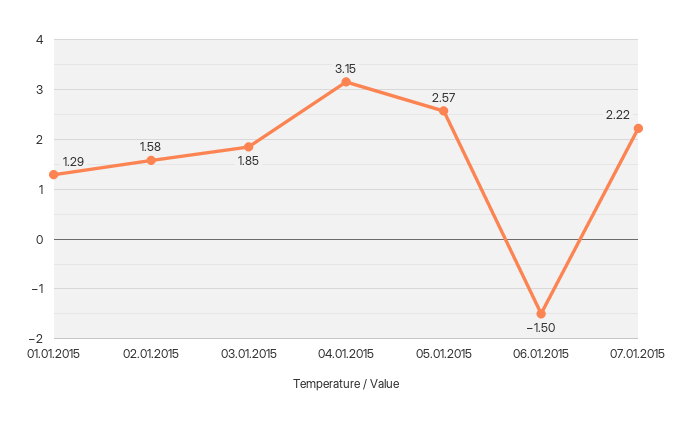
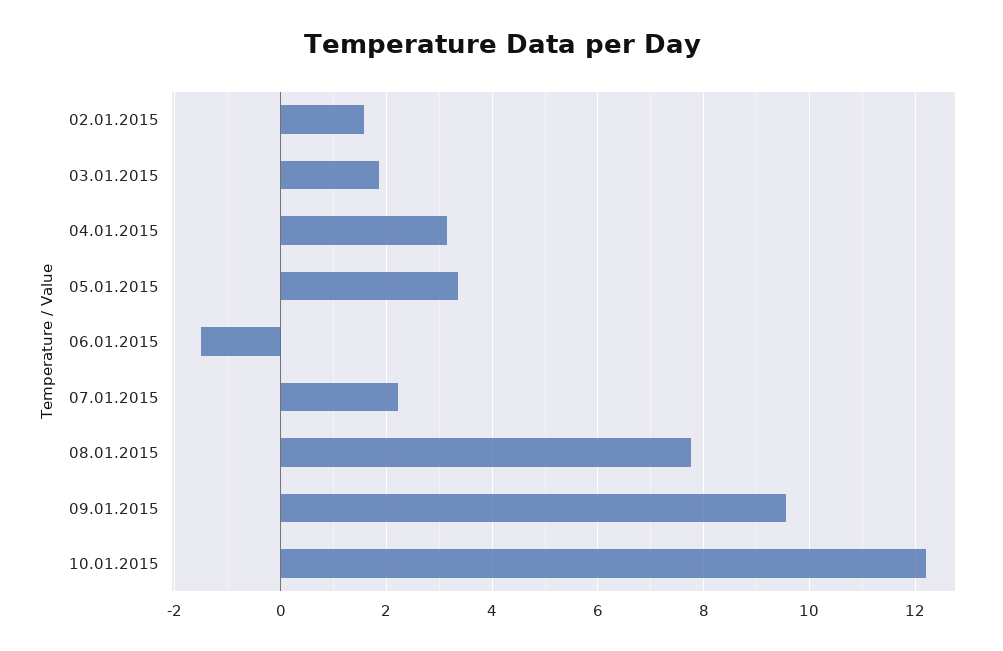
01.01.2015: 1.29 -> none
05.01.2015: 2.57 -> 3.4
08.01.2015: none -> 7.8
09.01.2015: none -> 9.6
10.01.2015: none -> 12.2

